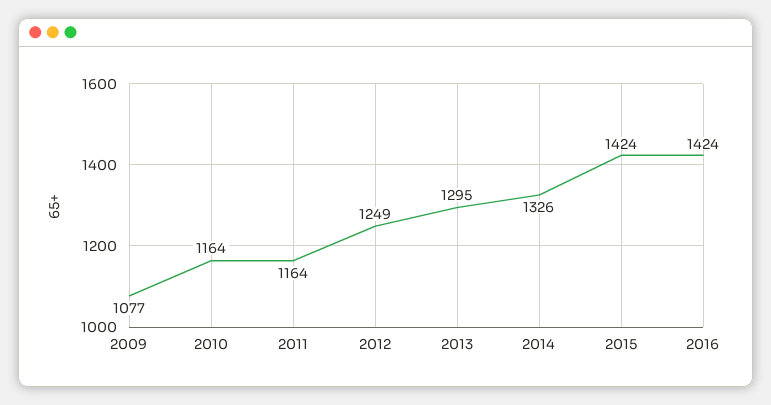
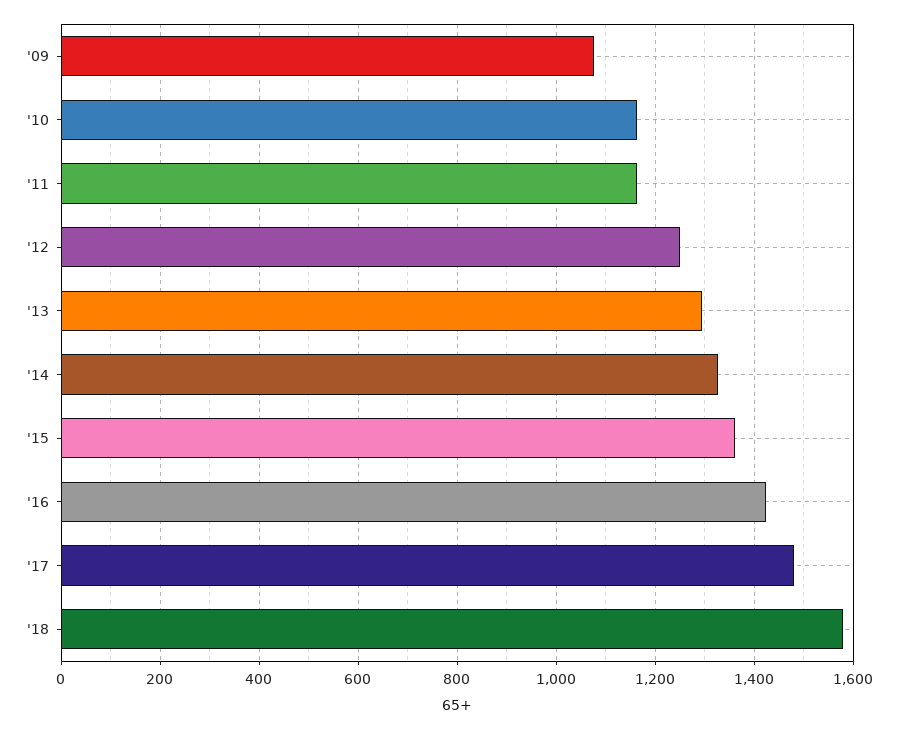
2015: 1424 -> 1360
'17: none -> 1480
'18: none -> 1580

